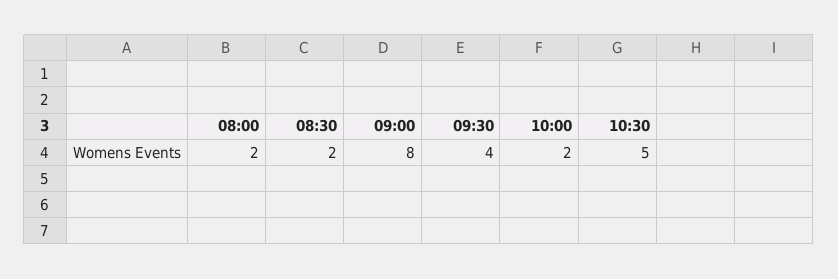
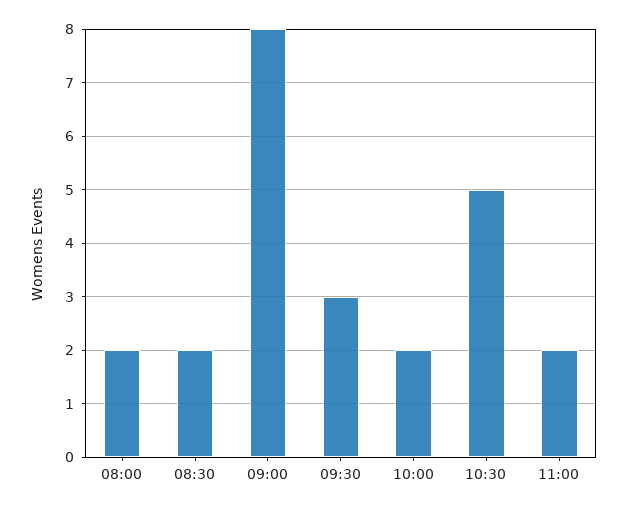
09:30: 4 -> 3
11:00: none -> 2

